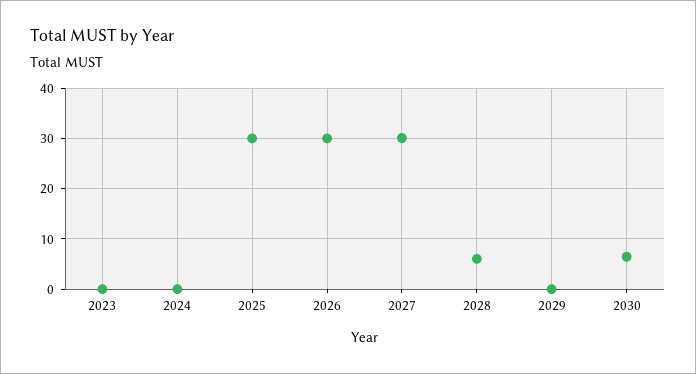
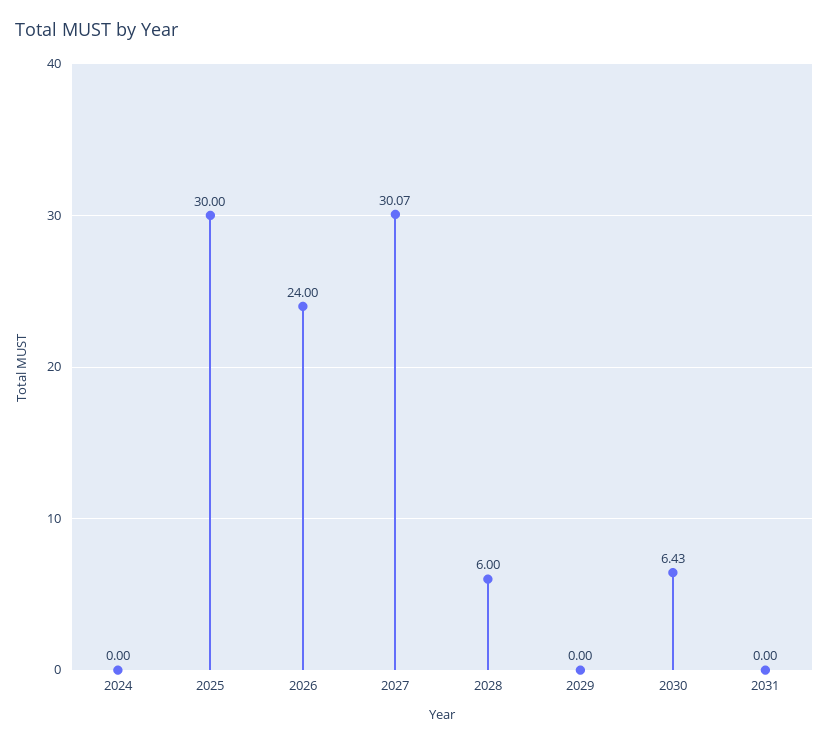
2023: 0 -> none
2026: 30 -> 24
2031: none -> 0

